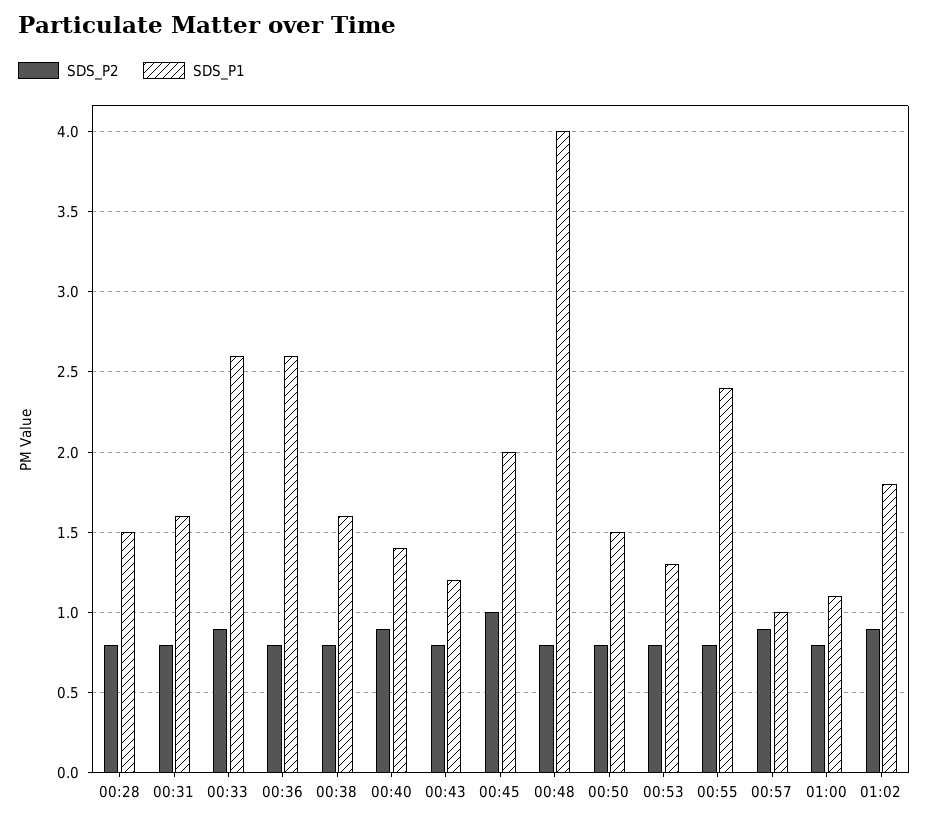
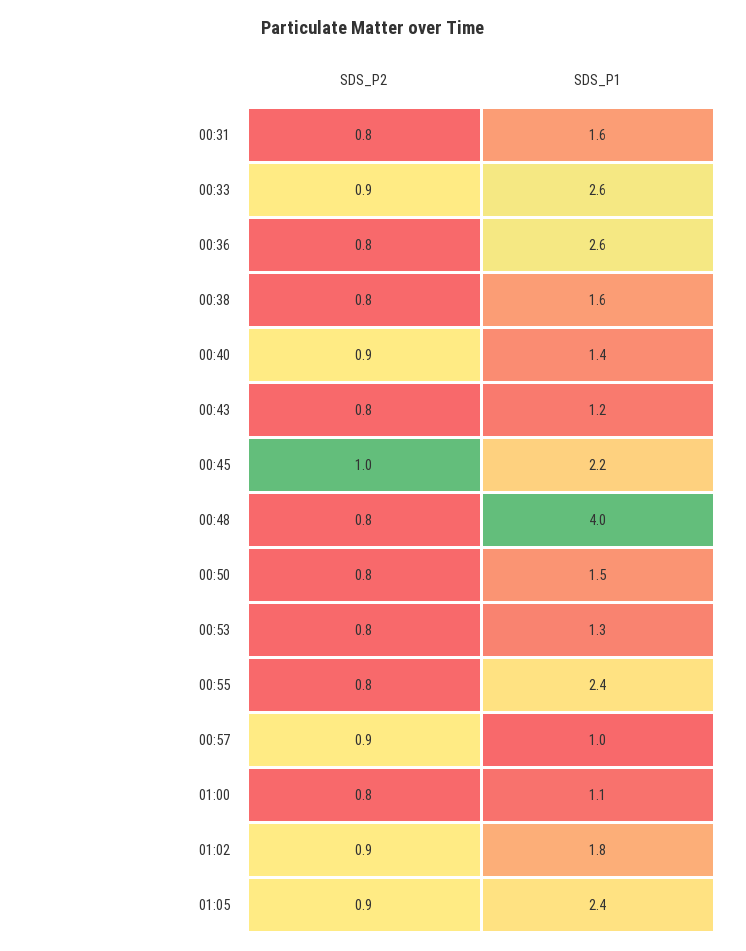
SDS_P2, 00:28: 0.8 -> none
SDS_P1, 00:28: 1.5 -> none
SDS_P1, 00:45: 2 -> 2.2
SDS_P2, 01:05: none -> 0.9
SDS_P1, 01:05: none -> 2.4

